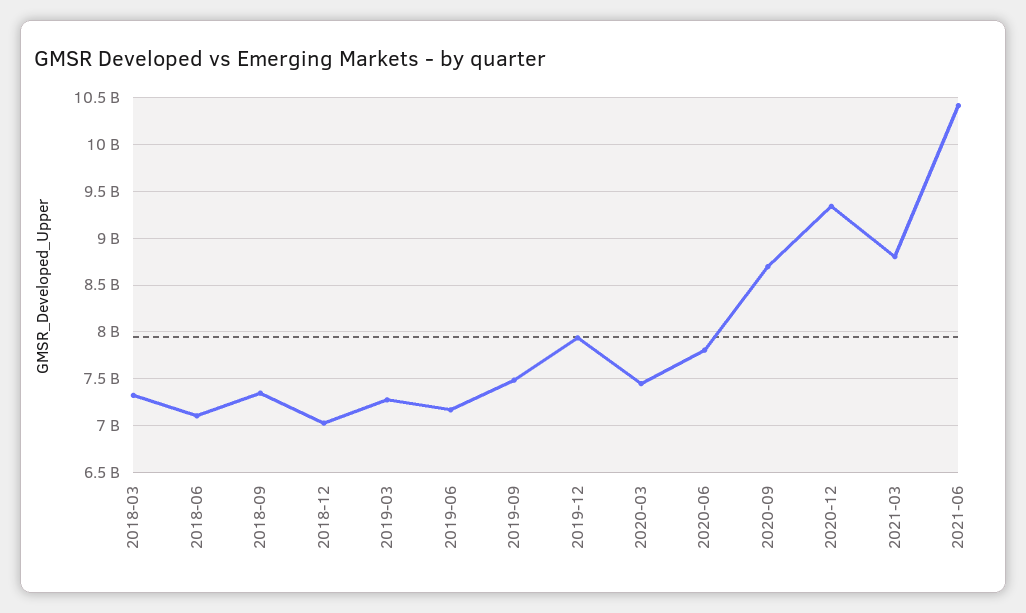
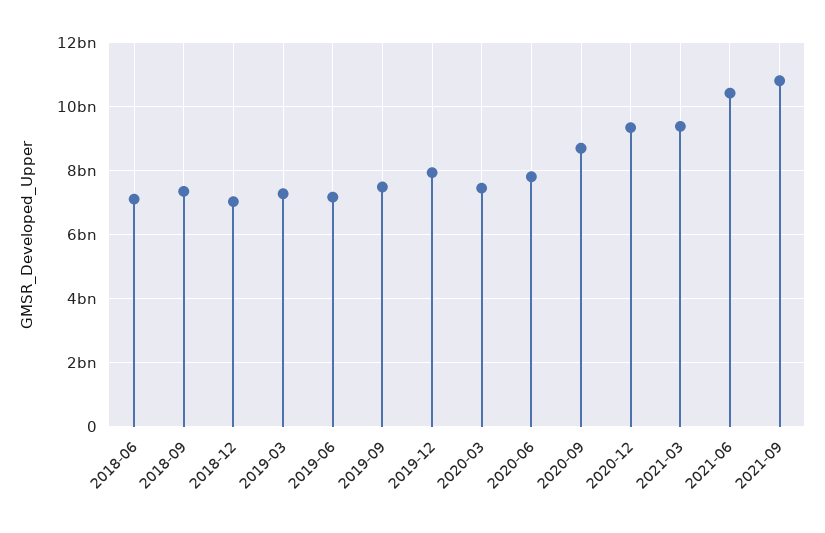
2018-03: 7300000000 -> none
2021-03: 8800000000 -> 9400000000
2021-09: none -> 10800000000

